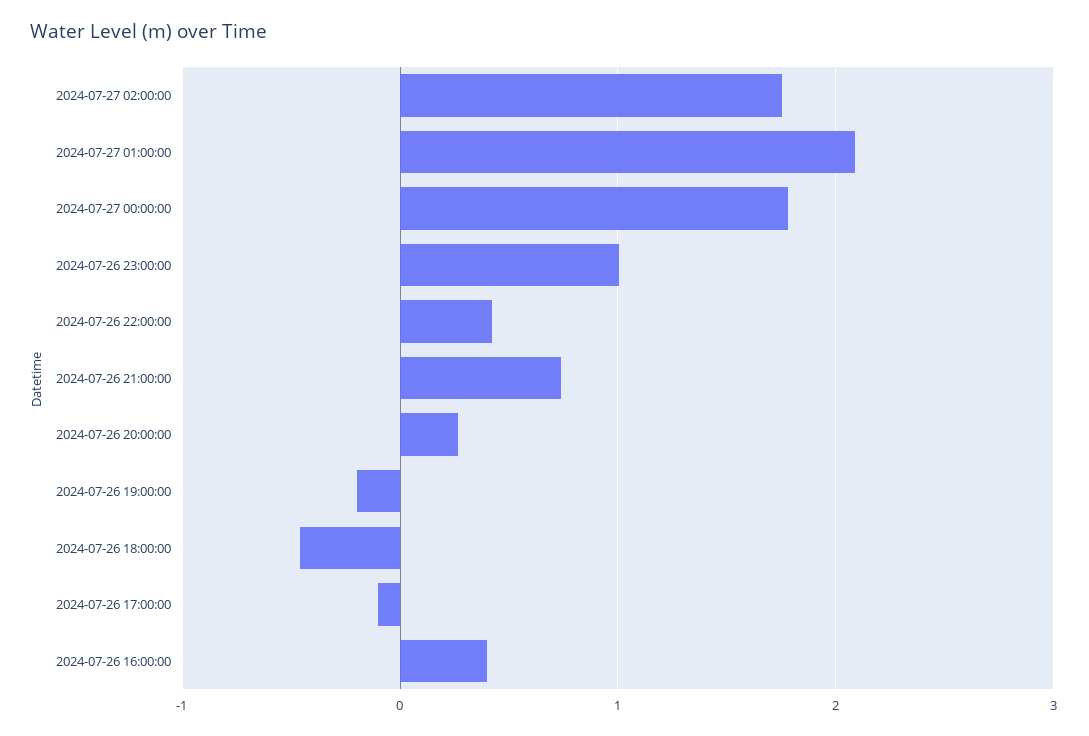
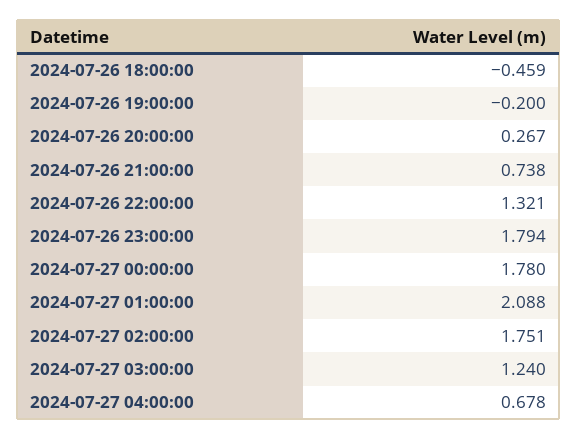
2024-07-26 23:00:00: 1 -> 1.794
2024-07-26 22:00:00: 0.4 -> 1.321
2024-07-26 17:00:00: -0.1 -> none
2024-07-26 16:00:00: 0.4 -> none
2024-07-27 03:00:00: none -> 1.24
2024-07-27 04:00:00: none -> 0.678

